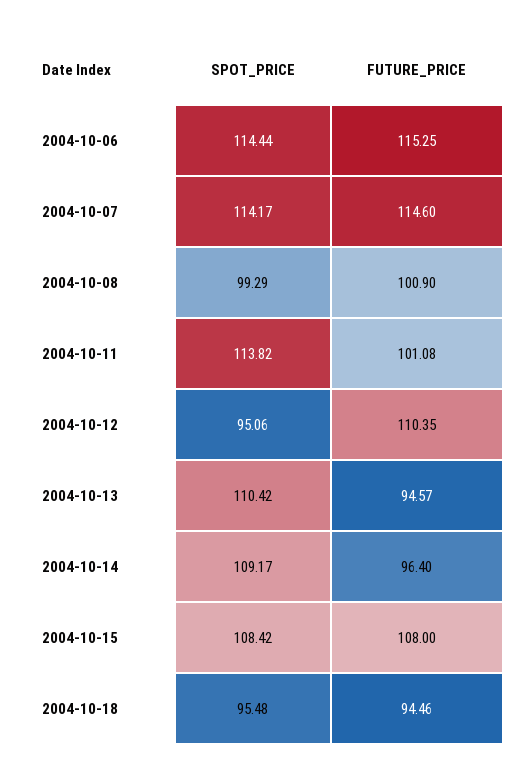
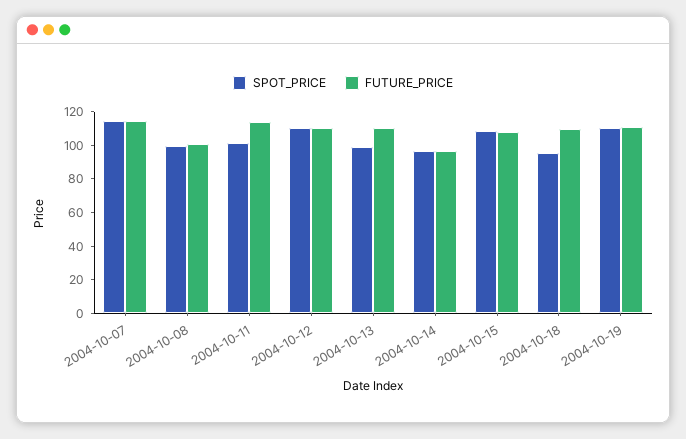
SPOT_PRICE, 2004-10-06: 114.44 -> none
FUTURE_PRICE, 2004-10-06: 115.25 -> none
SPOT_PRICE, 2004-10-11: 113.82 -> 100
FUTURE_PRICE, 2004-10-11: 101.08 -> 115
SPOT_PRICE, 2004-10-12: 95.06 -> 110
SPOT_PRICE, 2004-10-13: 110.42 -> 100
FUTURE_PRICE, 2004-10-13: 94.57 -> 110
SPOT_PRICE, 2004-10-14: 109.17 -> 95
FUTURE_PRICE, 2004-10-18: 94.46 -> 110
SPOT_PRICE, 2004-10-19: none -> 110
FUTURE_PRICE, 2004-10-19: none -> 110

